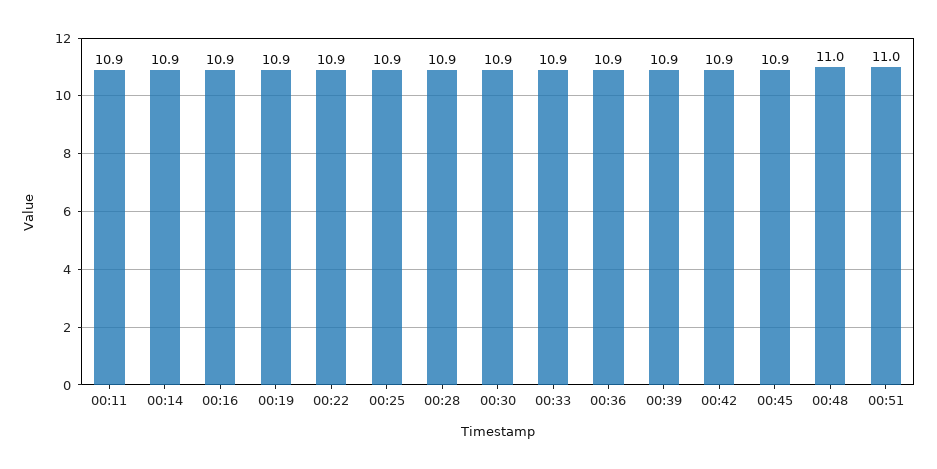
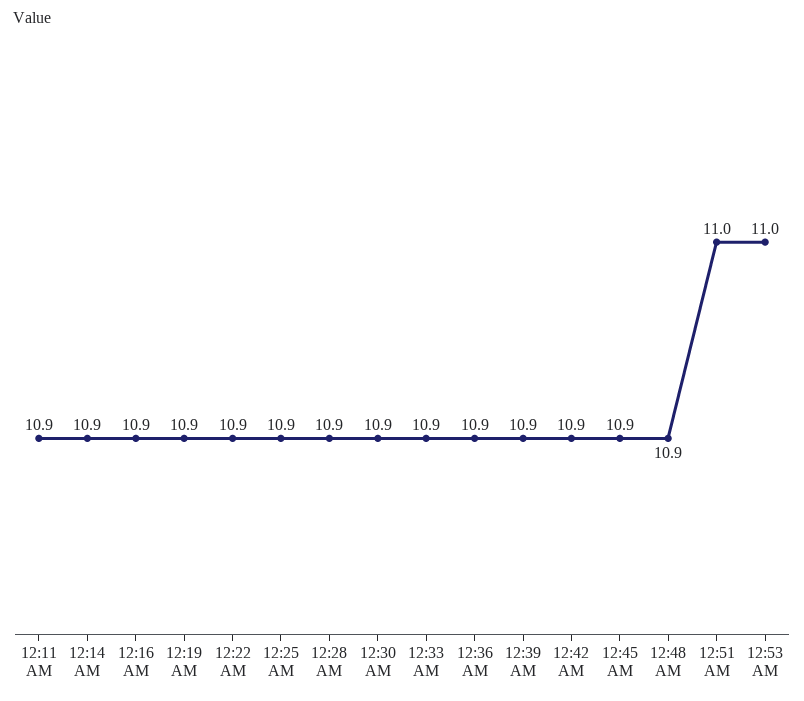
00:48: 11 -> 10.9
12:53 AM: none -> 11

